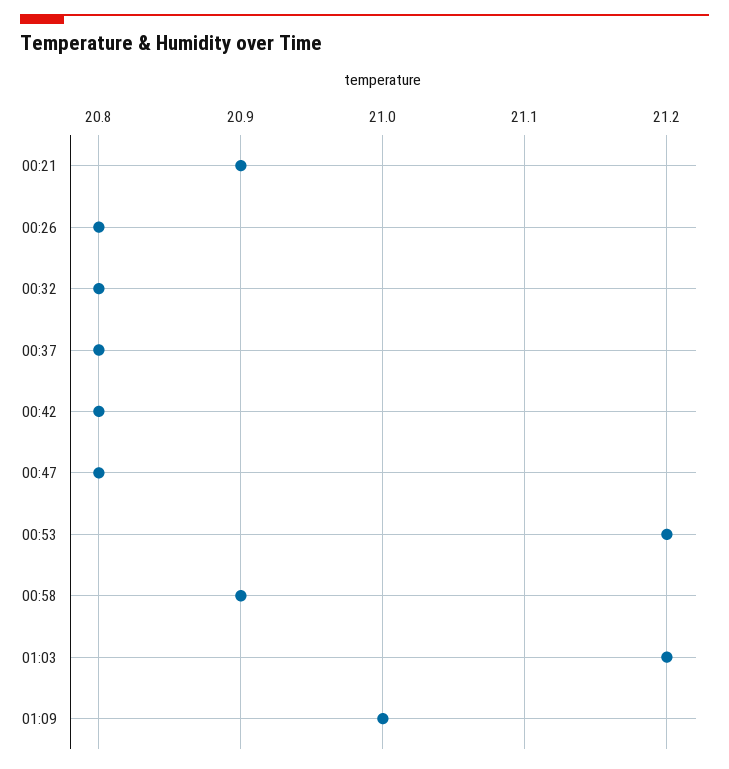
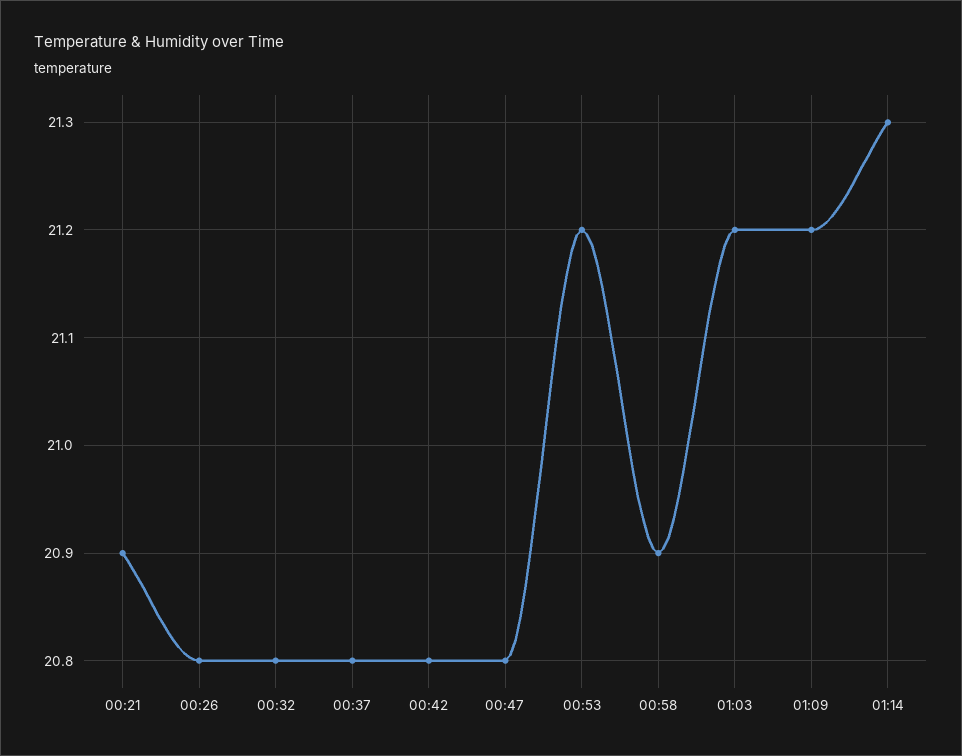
01:09: 21 -> 21.2
01:14: none -> 21.3

